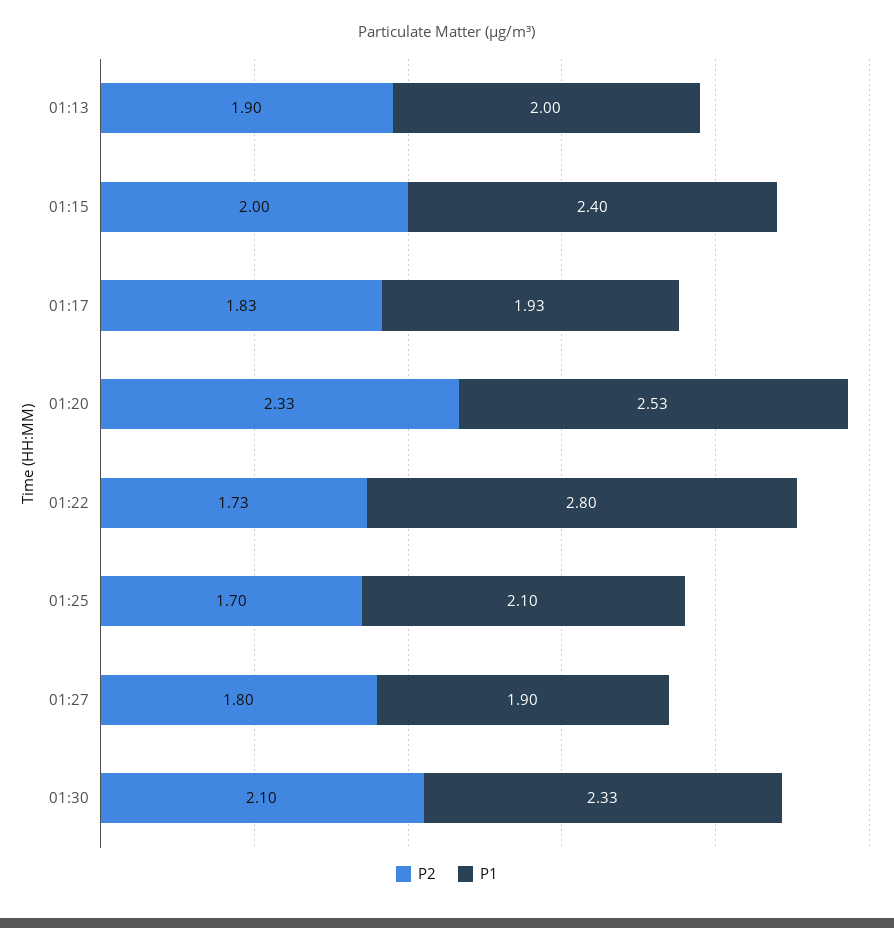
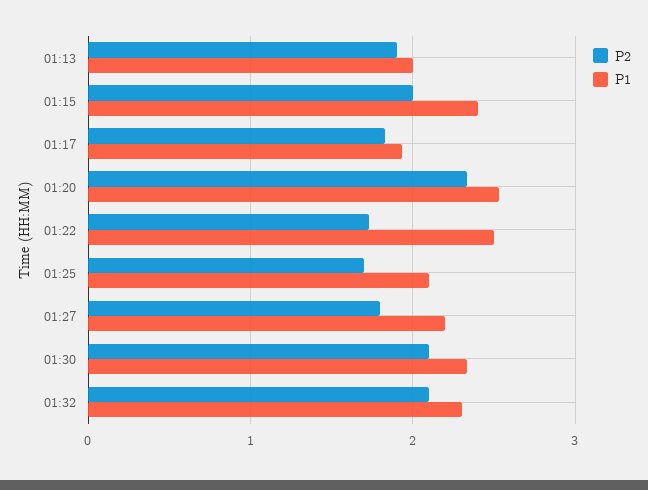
P1, 01:22: 2.8 -> 2.5
P1, 01:27: 1.9 -> 2.2
P2, 01:32: none -> 2.1
P1, 01:32: none -> 2.3

